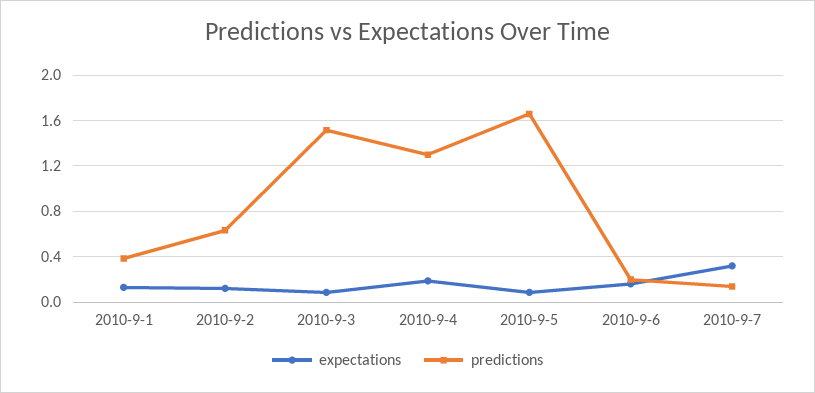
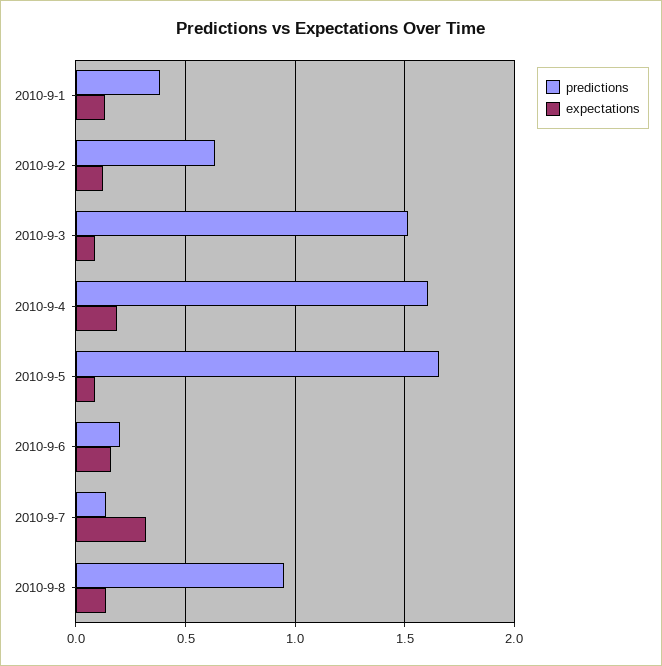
predictions, 2010-9-4: 1.3 -> 1.6
predictions, 2010-9-8: none -> 0.95
expectations, 2010-9-8: none -> 0.15

